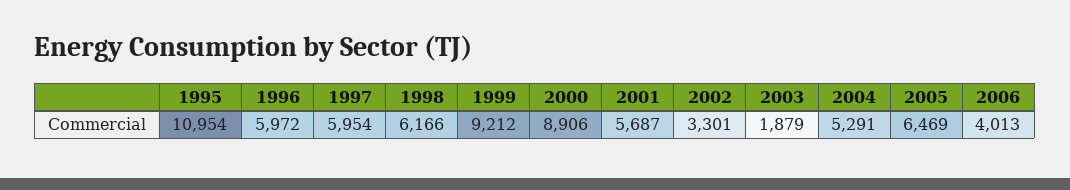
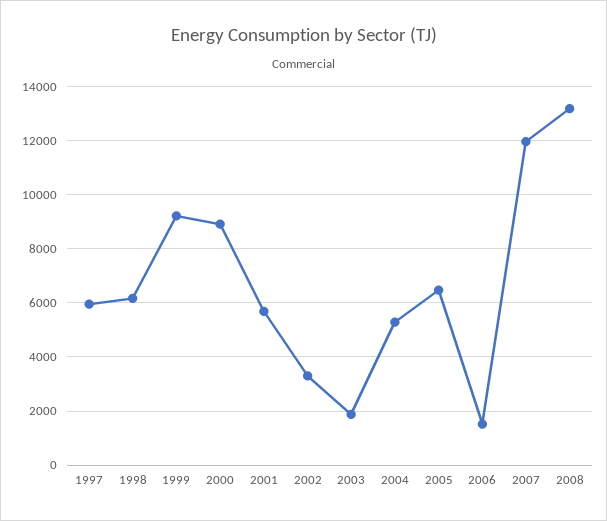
1995: 10954 -> none
1996: 5972 -> none
2006: 4013 -> 1500
2007: none -> 12000
2008: none -> 13250

